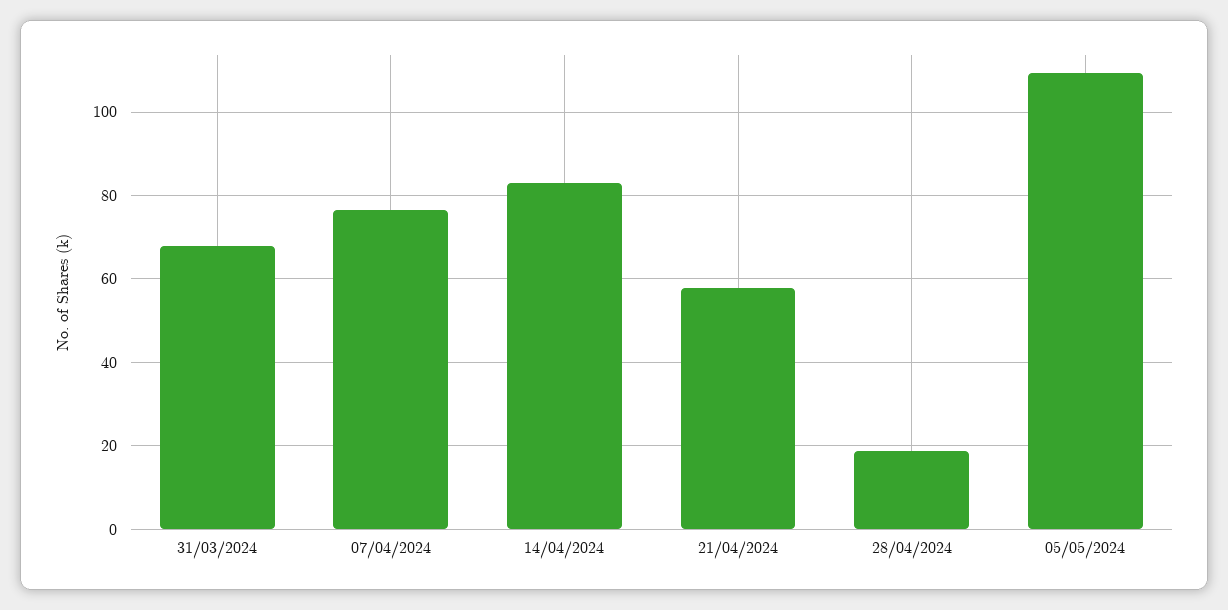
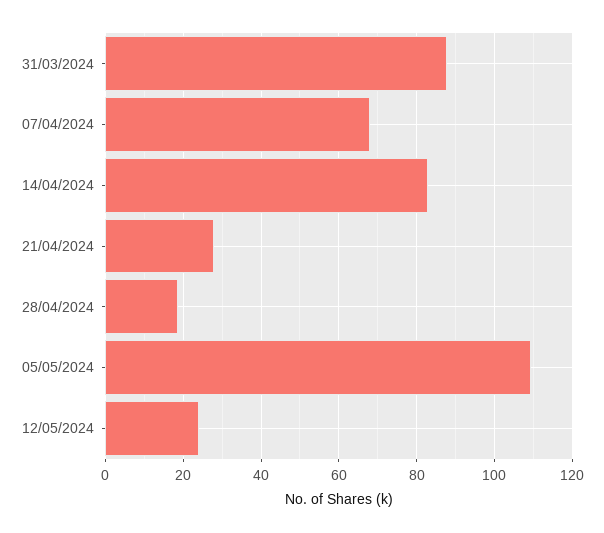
31/03/2024: 68 -> 88
07/04/2024: 76 -> 68
21/04/2024: 58 -> 28
12/05/2024: none -> 24

